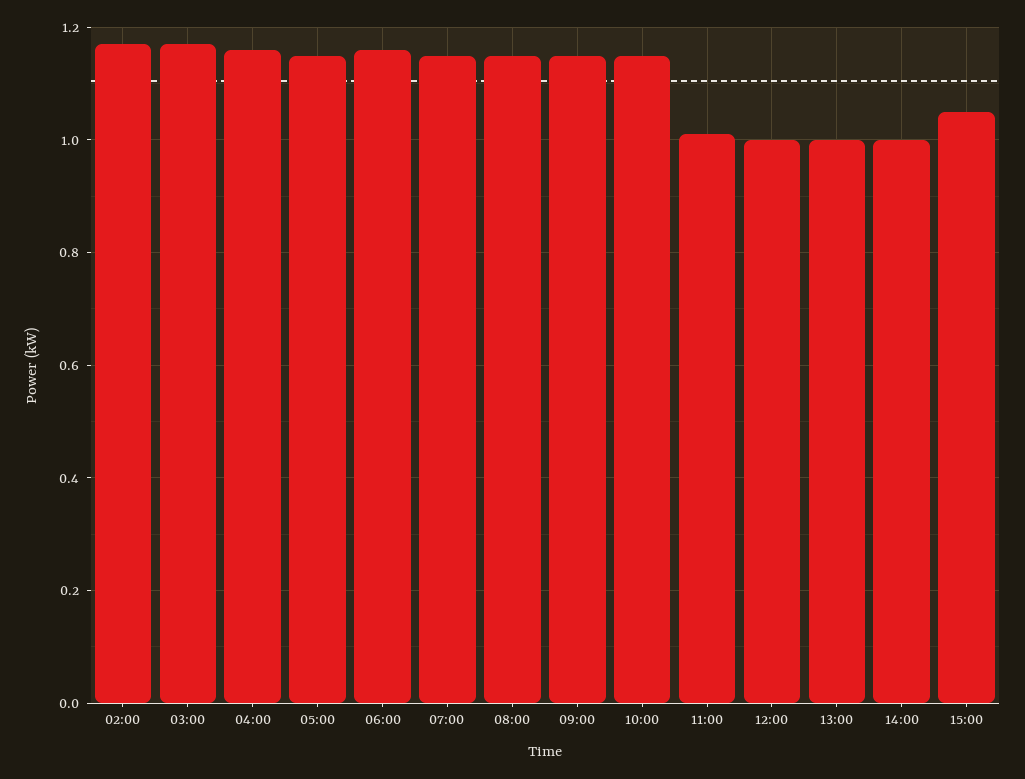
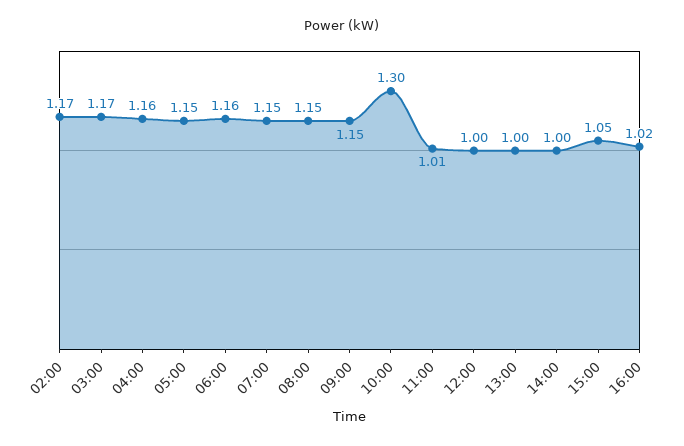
10:00: 1.15 -> 1.3
16:00: none -> 1.02

